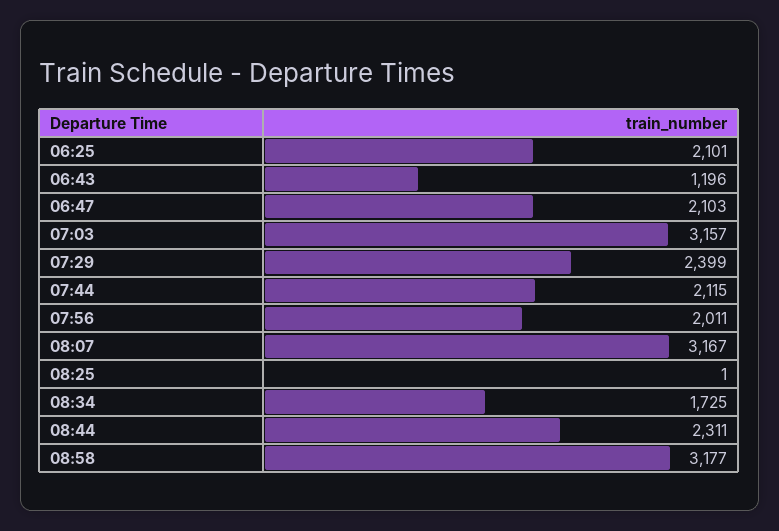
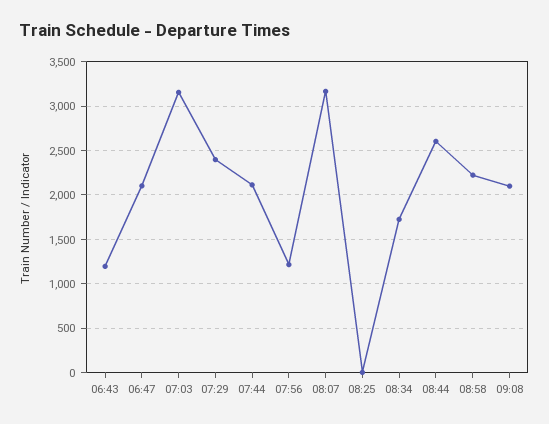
06:25: 2101 -> none
07:56: 2011 -> 1200
08:44: 2311 -> 2600
08:58: 3177 -> 2200
09:08: none -> 2100

